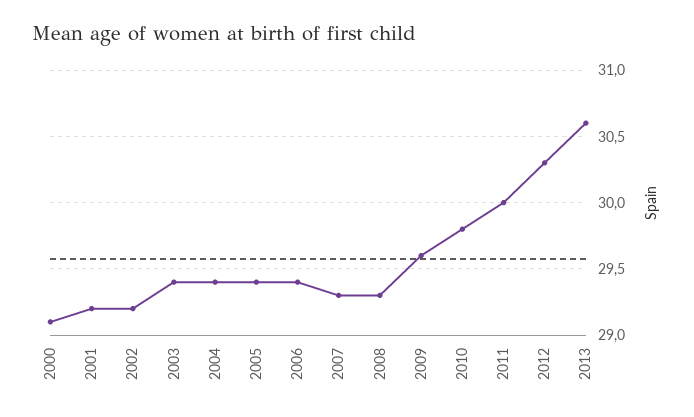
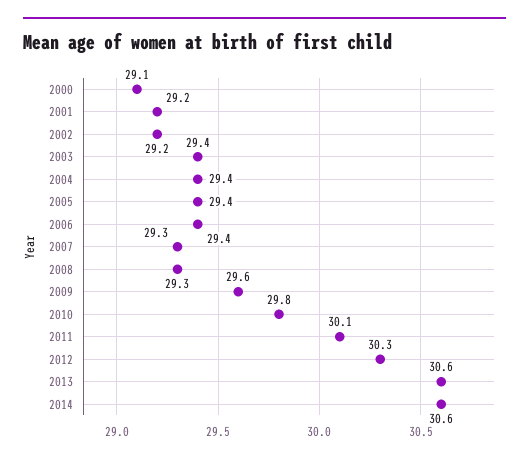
2011: 30 -> 30.1
2014: none -> 30.6

